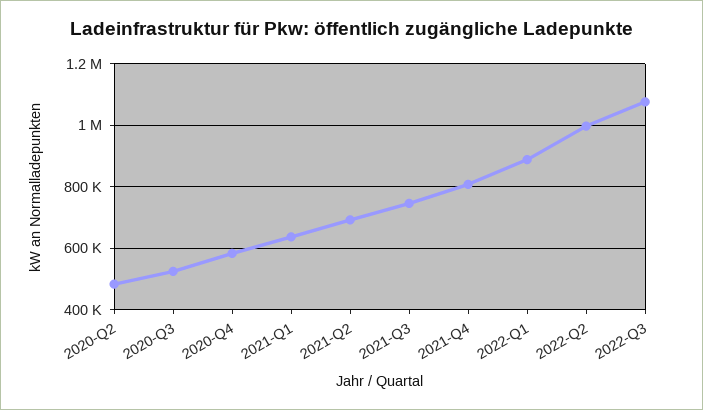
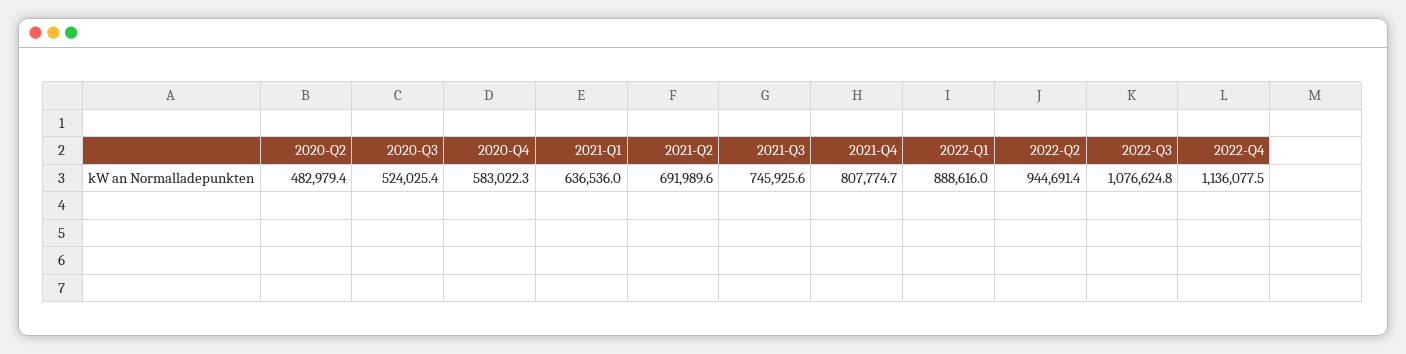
2022-Q2: 1000000 -> 944691.4
2022-Q4: none -> 1136077.5

